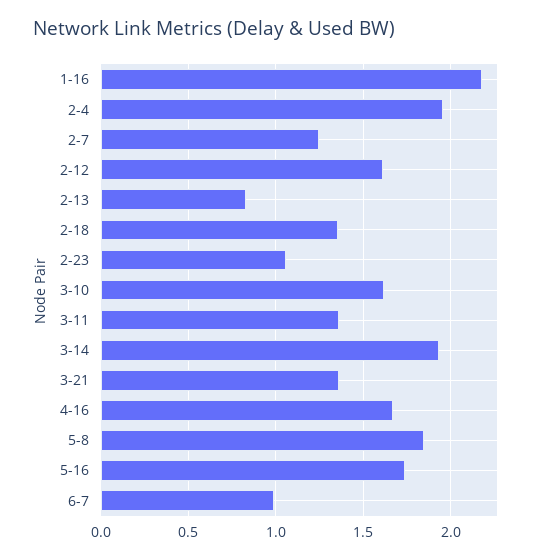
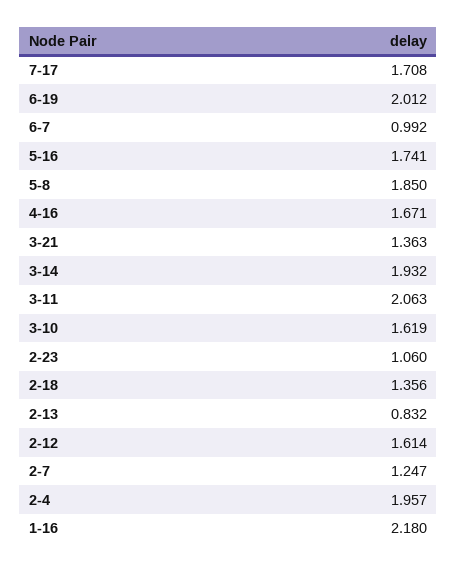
3-11: 1.35 -> 2.063
7-17: none -> 1.708
6-19: none -> 2.012

